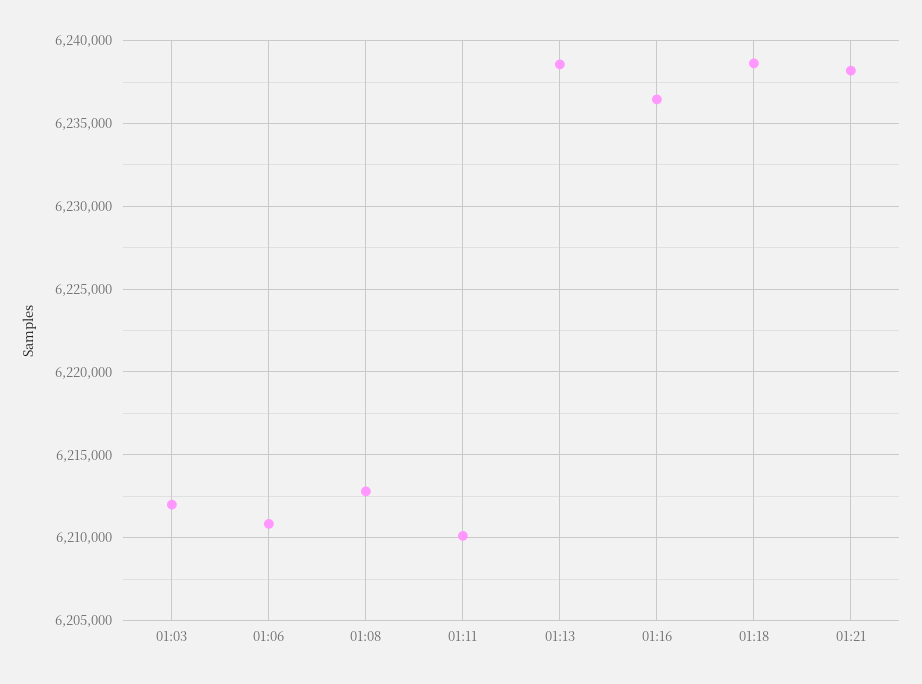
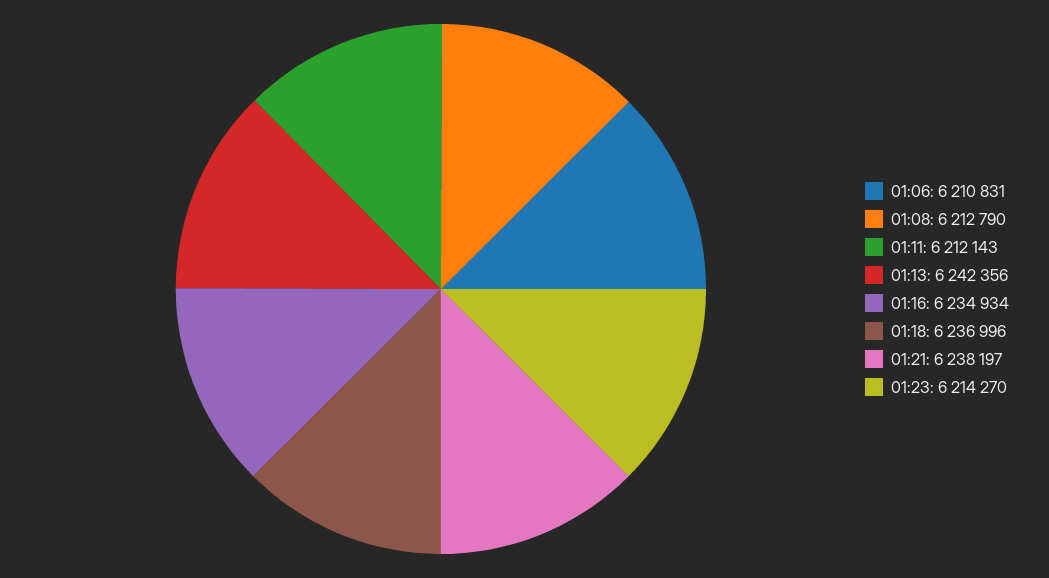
01:03: 6212000 -> none
01:11: 6210000 -> 6212143
01:13: 6238500 -> 6242356
01:16: 6236500 -> 6234934
01:18: 6238500 -> 6236996
01:23: none -> 6214270

